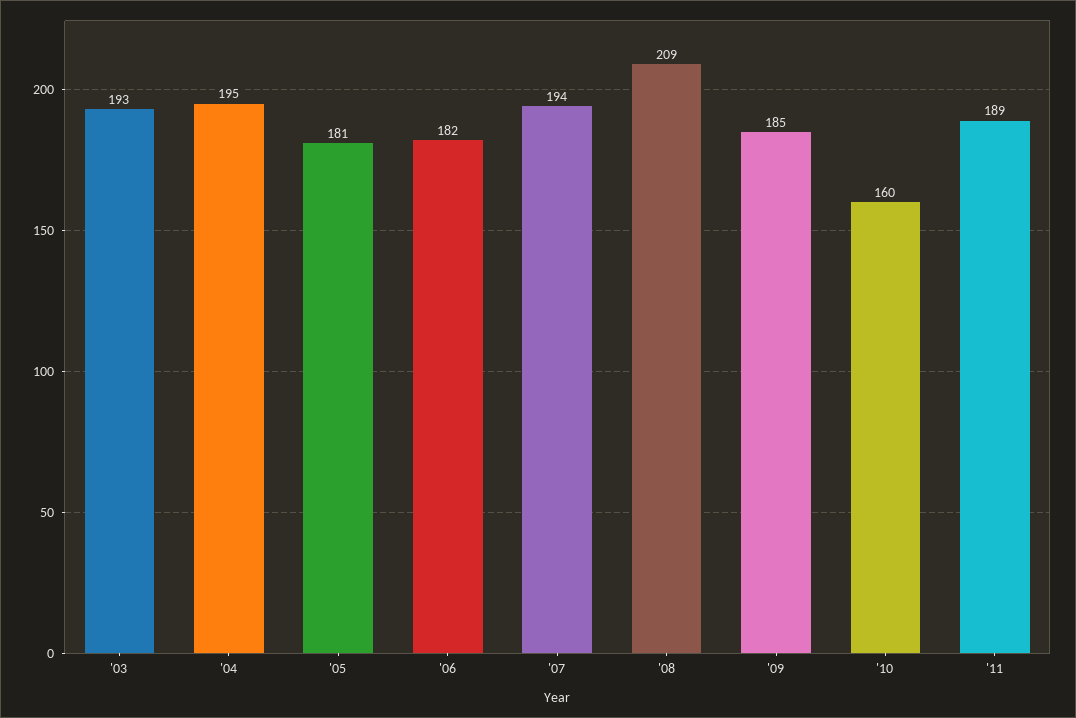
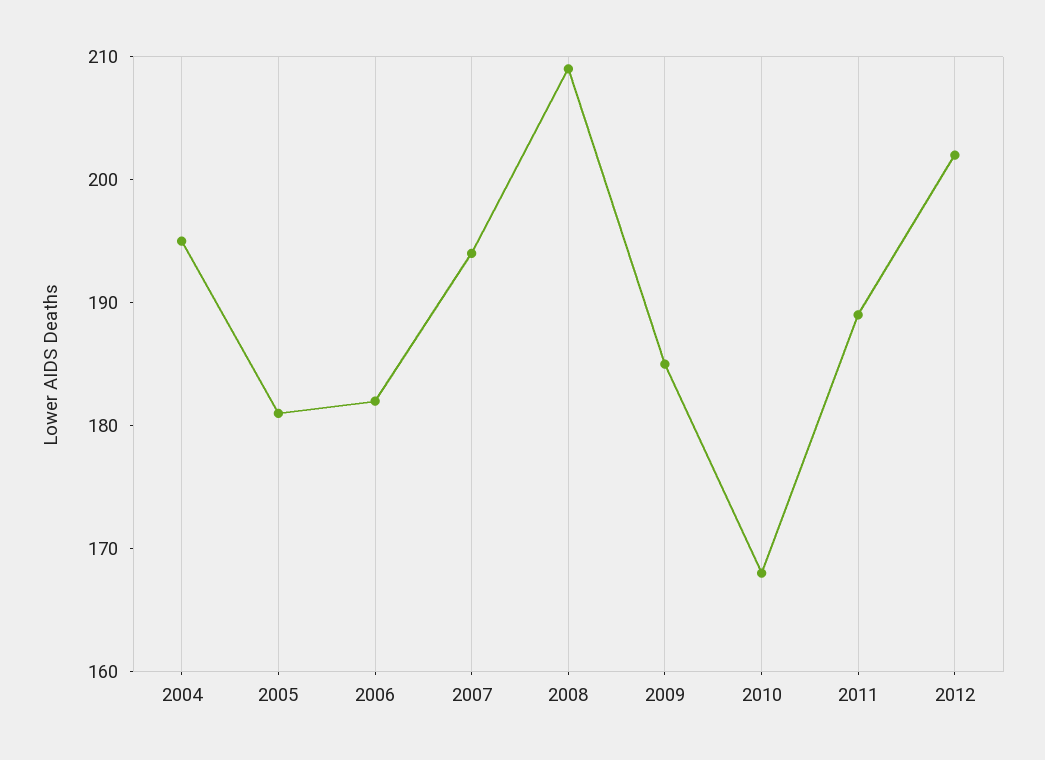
'03: 193 -> none
'10: 160 -> 168
2012: none -> 202

